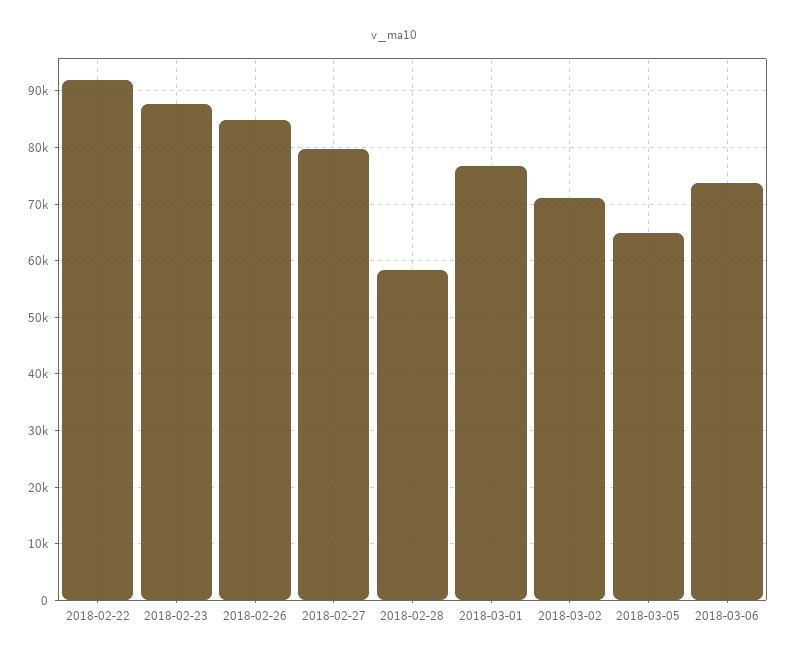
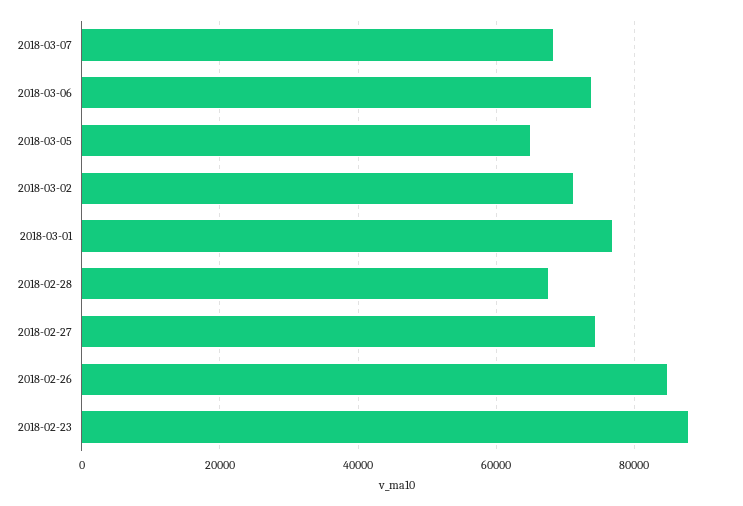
2018-02-22: 92000 -> none
2018-02-27: 80000 -> 74000
2018-02-28: 58000 -> 68000
2018-03-07: none -> 68000

